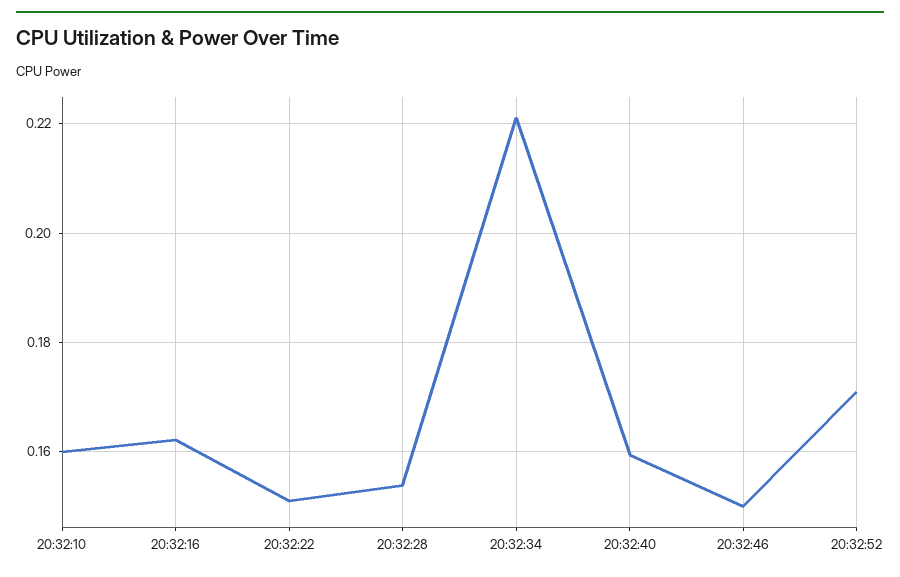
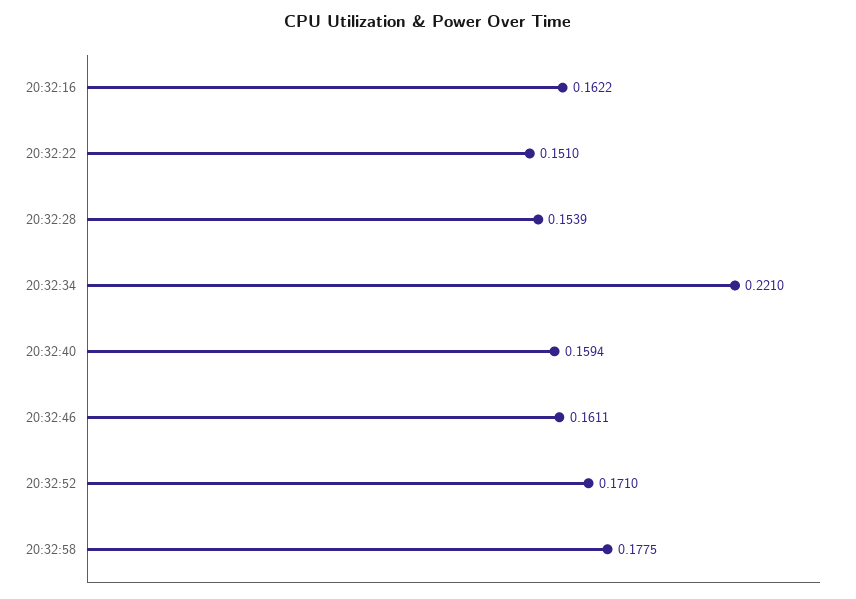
20:32:10: 0.16 -> none
20:32:46: 0.15 -> 0.1611
20:32:58: none -> 0.1775

